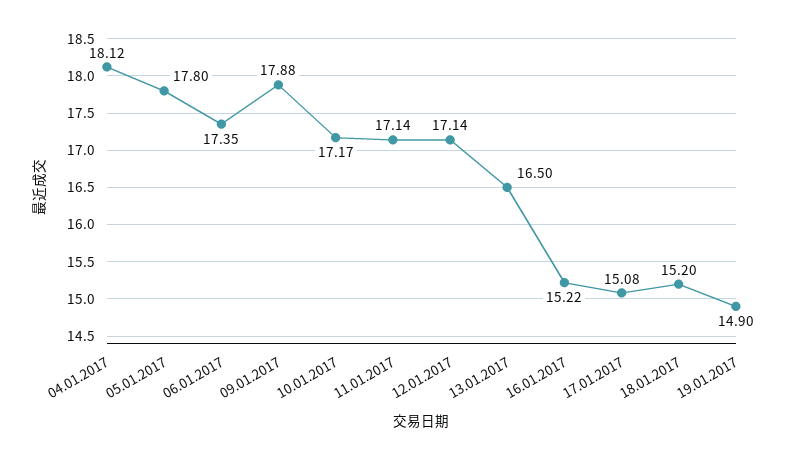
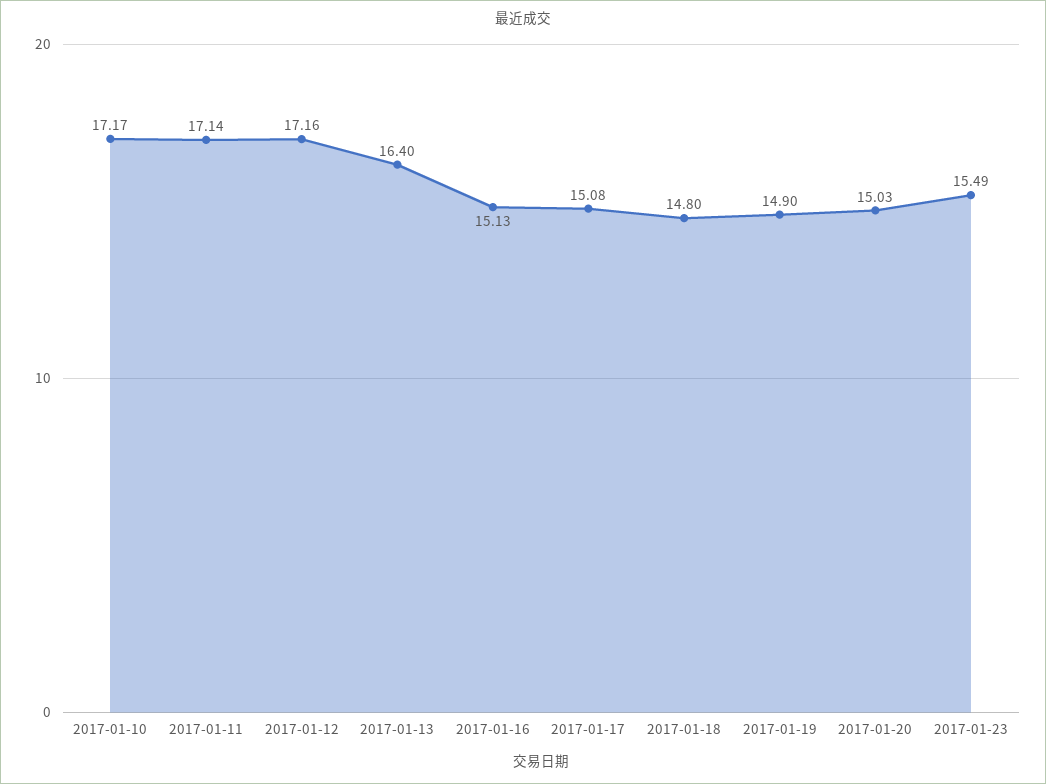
04.01.2017: 18.12 -> none
05.01.2017: 17.8 -> none
06.01.2017: 17.35 -> none
09.01.2017: 17.88 -> none
12.01.2017: 17.14 -> 17.16
13.01.2017: 16.5 -> 16.4
16.01.2017: 15.22 -> 15.13
18.01.2017: 15.2 -> 14.8
2017-01-20: none -> 15.03
2017-01-23: none -> 15.49

